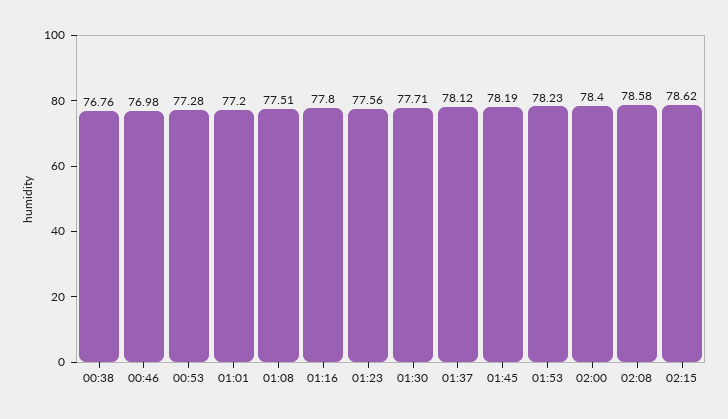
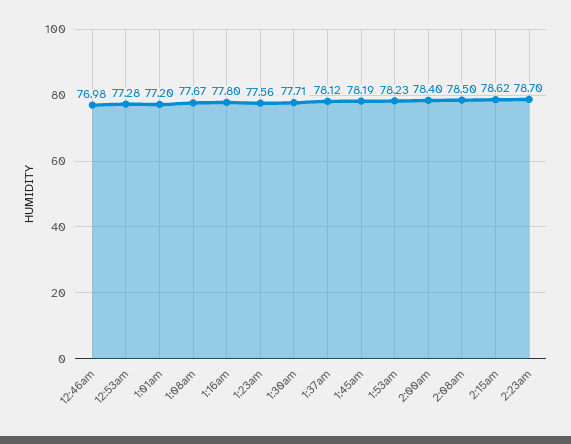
00:38: 76.76 -> none
01:08: 77.51 -> 77.67
02:08: 78.58 -> 78.5
2:23am: none -> 78.7

